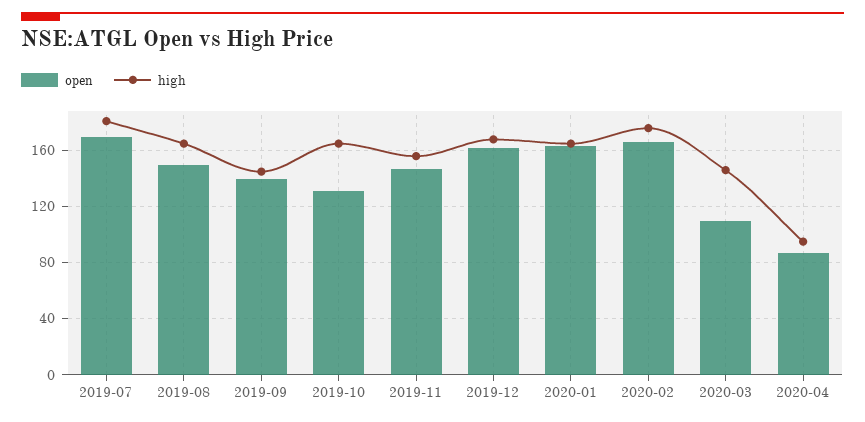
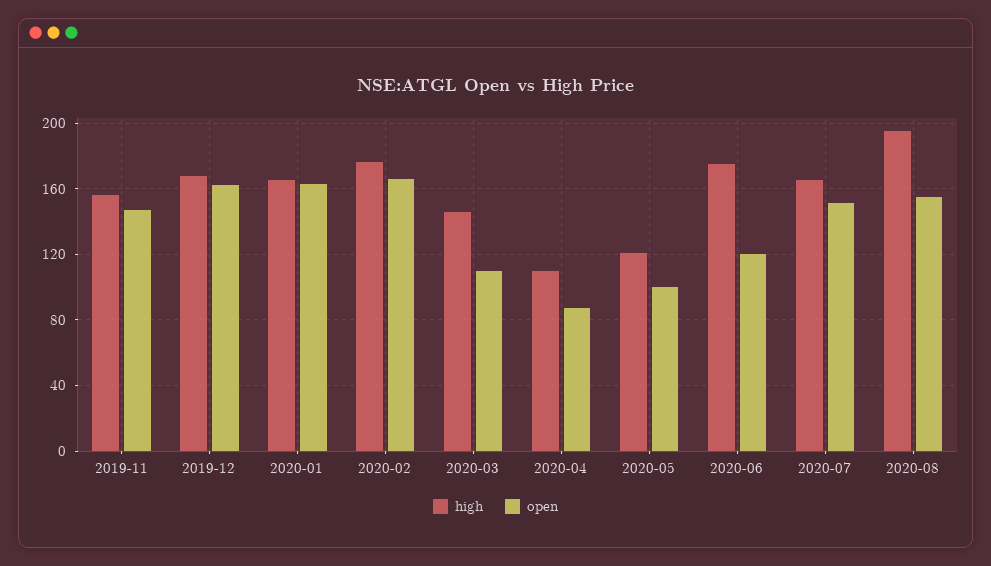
open, 2019-07: 170 -> none
high, 2019-07: 180 -> none
open, 2019-08: 150 -> none
high, 2019-08: 165 -> none
open, 2019-09: 140 -> none
high, 2019-09: 145 -> none
open, 2019-10: 130 -> none
high, 2019-10: 165 -> none
high, 2020-04: 95 -> 110
high, 2020-05: none -> 120
open, 2020-05: none -> 100
high, 2020-06: none -> 175
open, 2020-06: none -> 120
high, 2020-07: none -> 165
open, 2020-07: none -> 150
high, 2020-08: none -> 195
open, 2020-08: none -> 155

